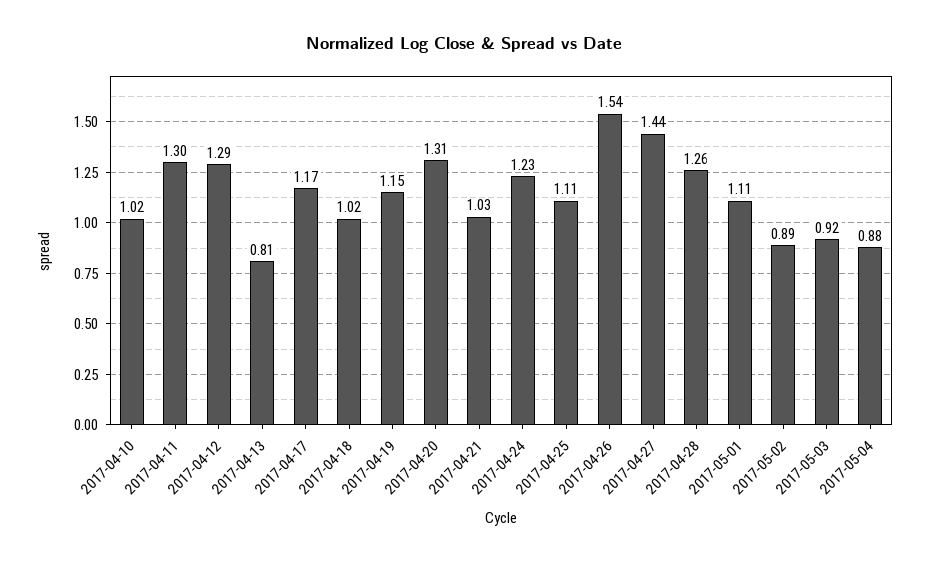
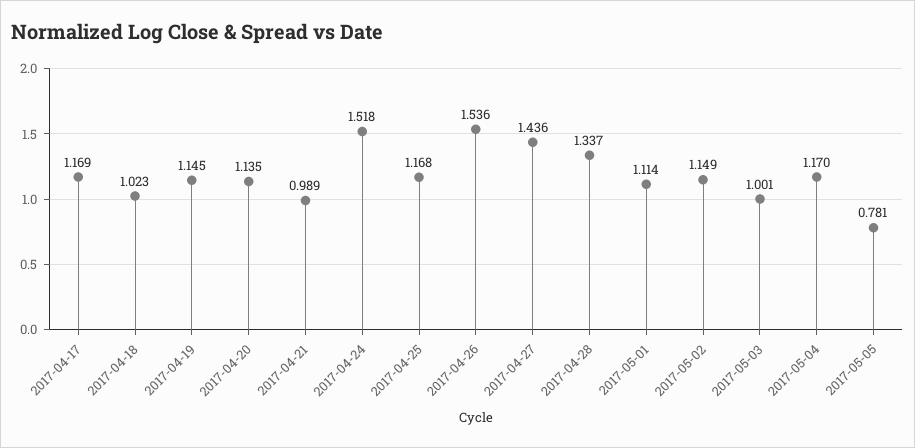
2017-04-10: 1.02 -> none
2017-04-11: 1.3 -> none
2017-04-12: 1.29 -> none
2017-04-13: 0.81 -> none
2017-04-20: 1.31 -> 1.135
2017-04-21: 1.03 -> 0.989
2017-04-24: 1.23 -> 1.518
2017-04-25: 1.11 -> 1.168
2017-04-28: 1.26 -> 1.337
2017-05-02: 0.89 -> 1.149
2017-05-03: 0.92 -> 1.001
2017-05-04: 0.88 -> 1.17
2017-05-05: none -> 0.781

